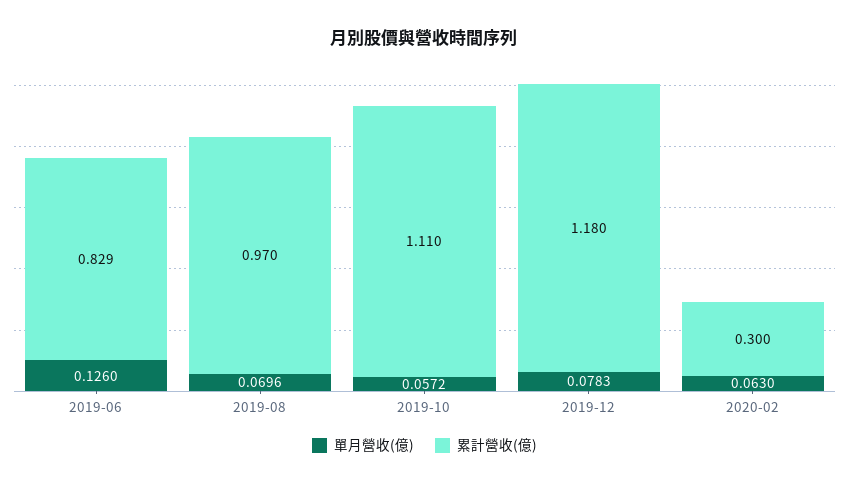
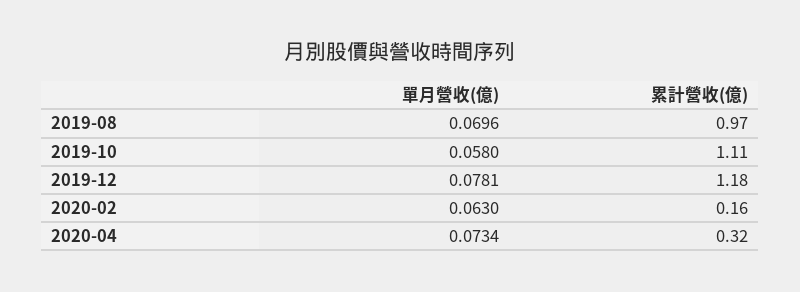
單月營收(億), 2019-06: 0.126 -> none
累計營收(億), 2019-06: 0.829 -> none
單月營收(億), 2019-10: 0.0572 -> 0.058
單月營收(億), 2019-12: 0.0783 -> 0.0781
累計營收(億), 2020-02: 0.3 -> 0.16
單月營收(億), 2020-04: none -> 0.0734
累計營收(億), 2020-04: none -> 0.32

